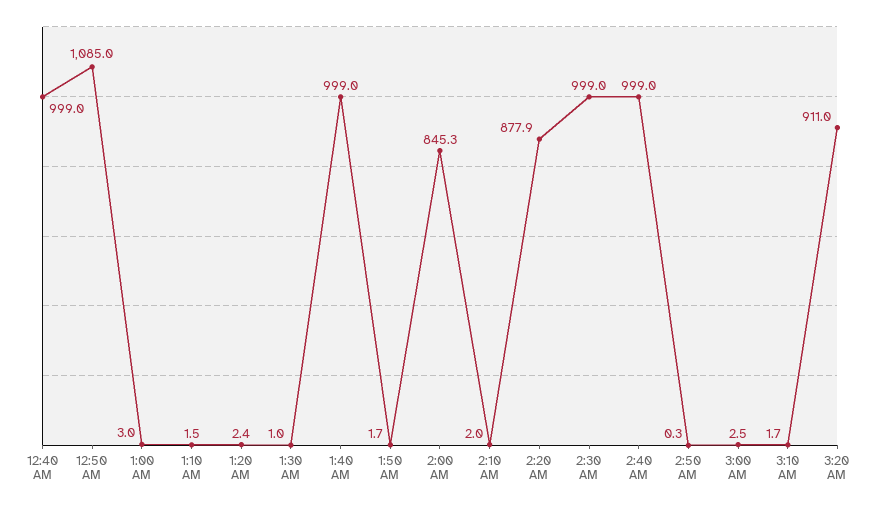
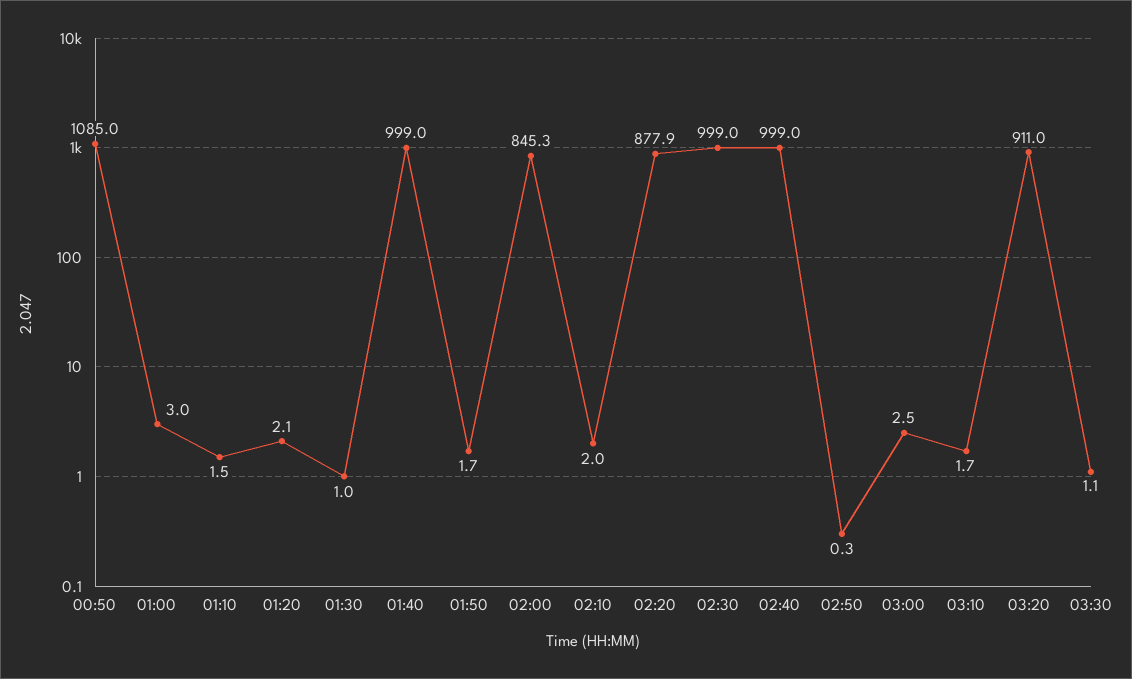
12:40 AM: 999 -> none
1:20 AM: 2.4 -> 2.1
03:30: none -> 1.1

